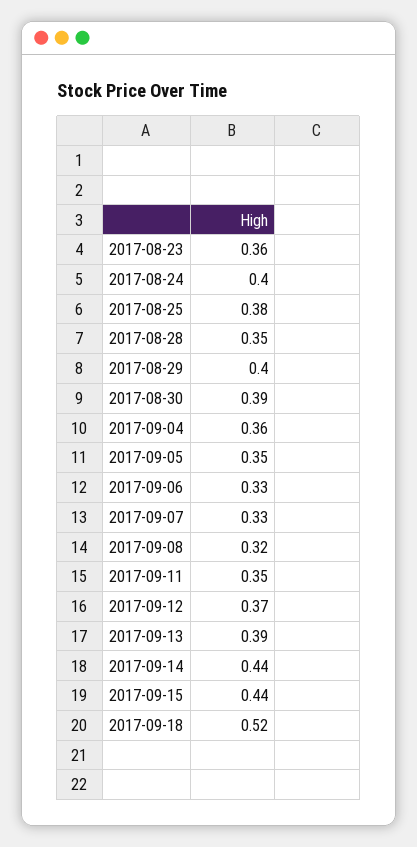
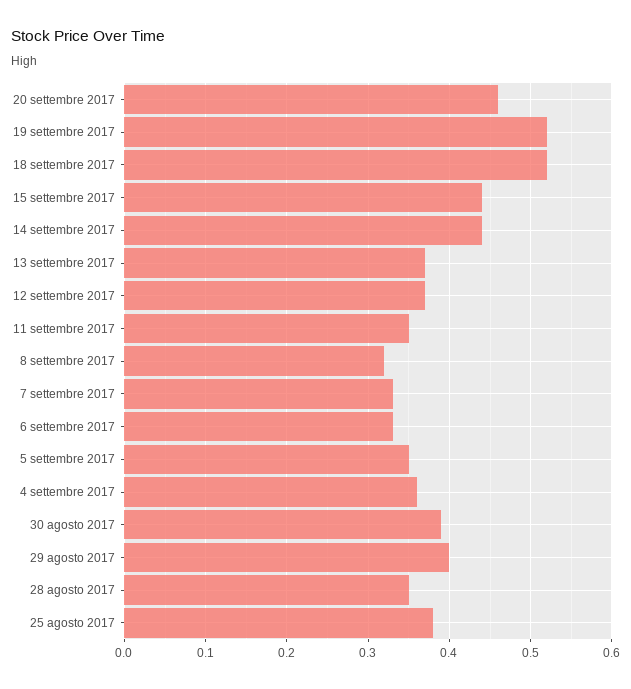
2017-08-23: 0.36 -> none
2017-08-24: 0.4 -> none
2017-09-13: 0.39 -> 0.37
20 settembre 2017: none -> 0.46
19 settembre 2017: none -> 0.52

